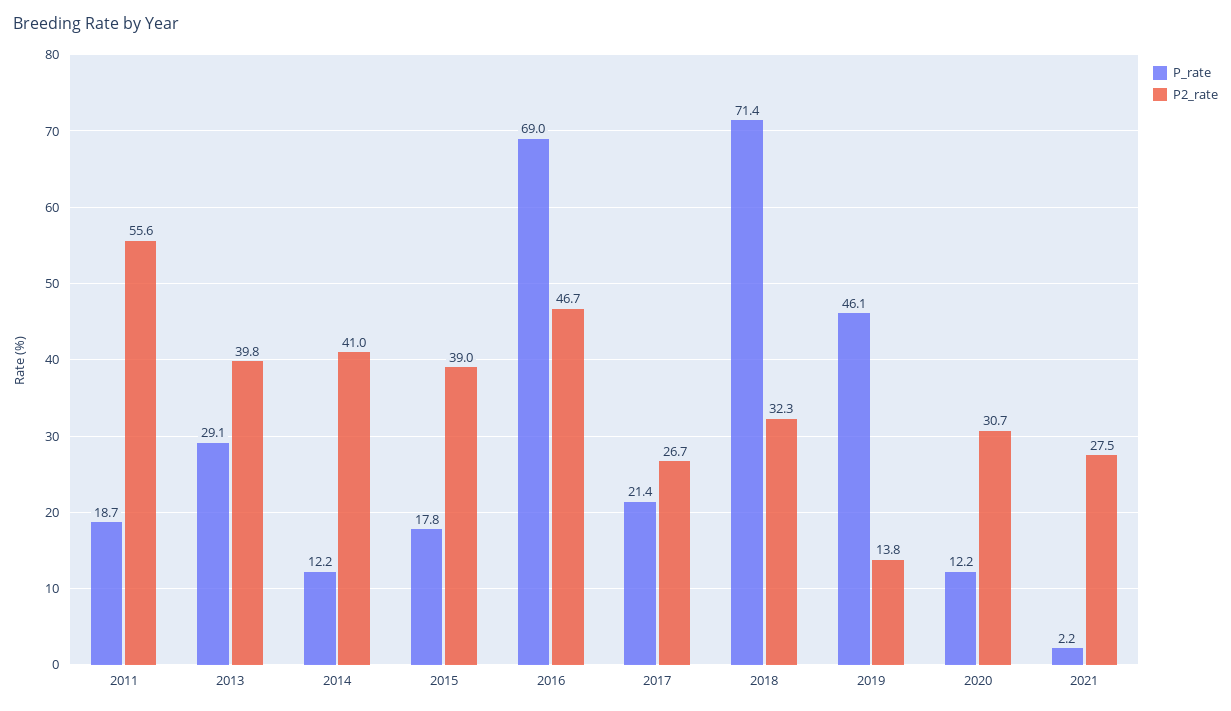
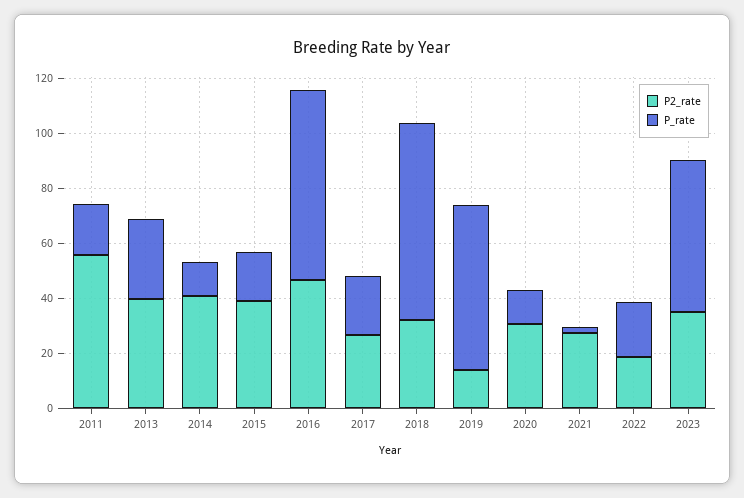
P_rate, 2019: 46.1 -> 60
P2_rate, 2022: none -> 20
P_rate, 2022: none -> 20
P2_rate, 2023: none -> 35
P_rate, 2023: none -> 55

